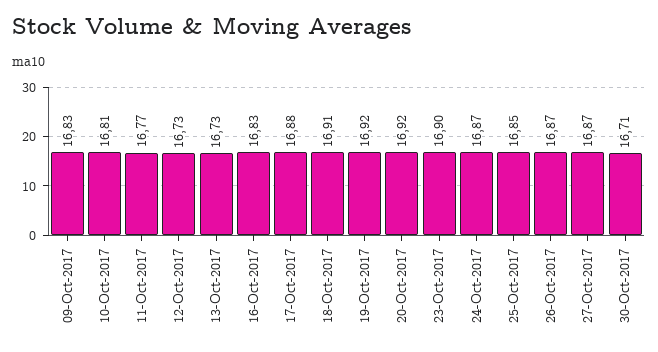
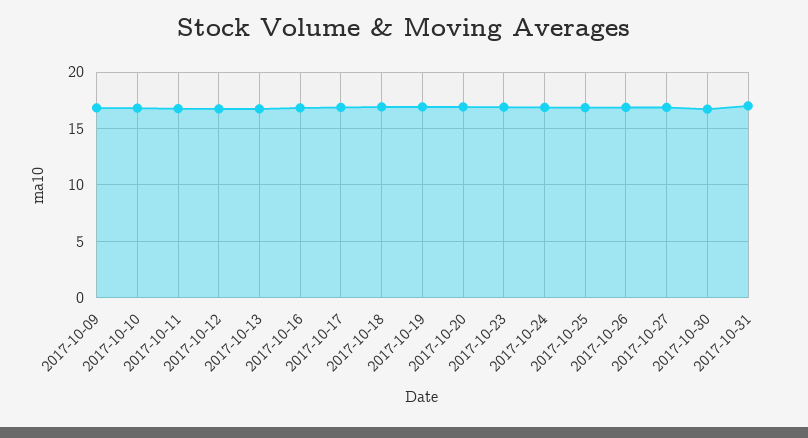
2017-10-31: none -> 17

